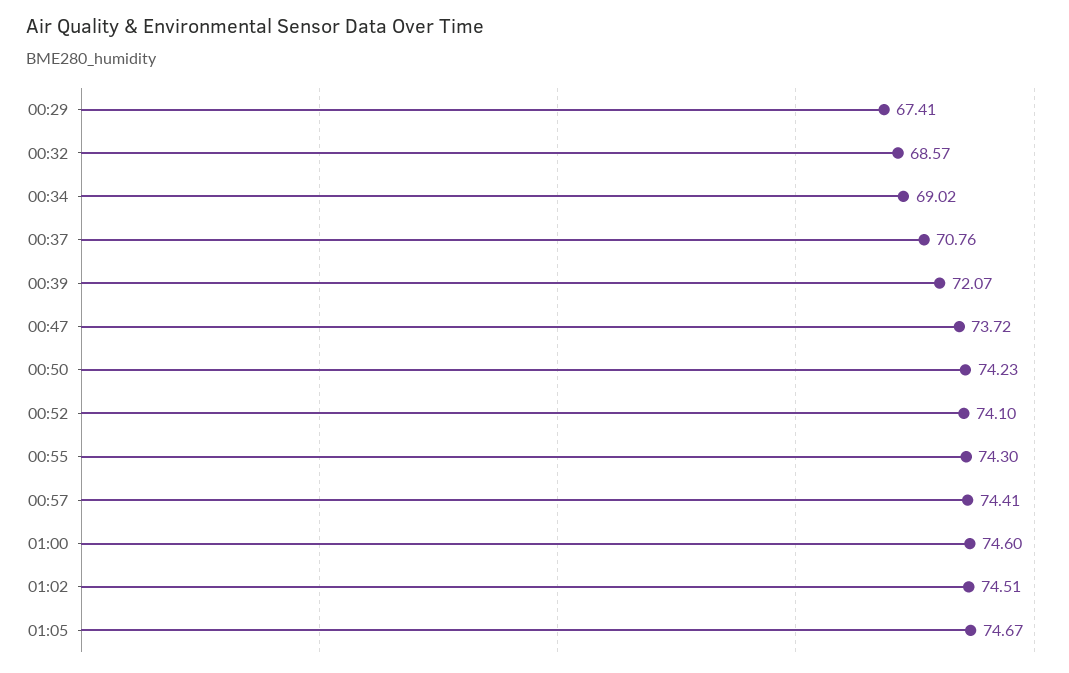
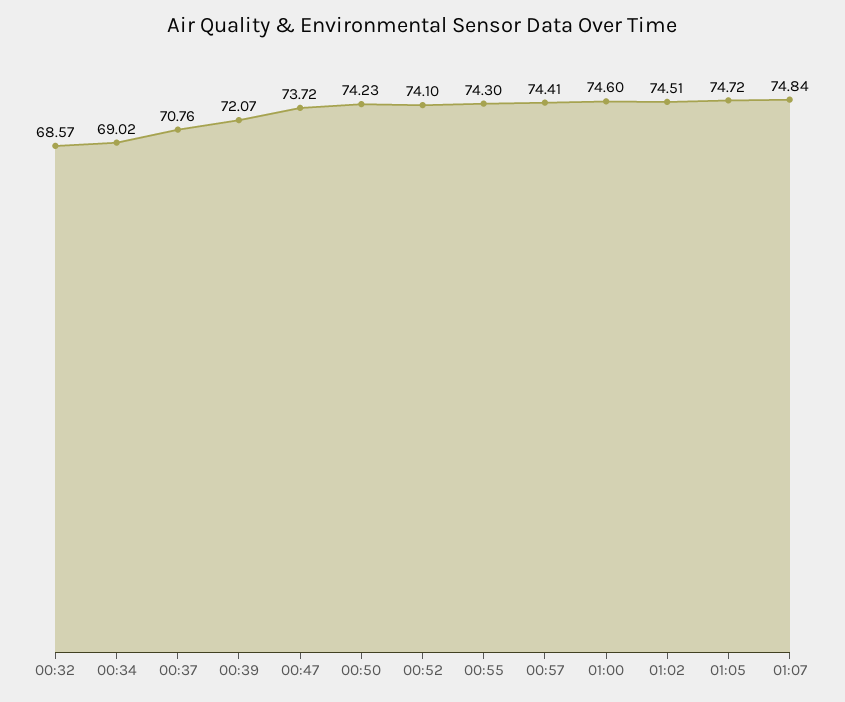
00:29: 67.41 -> none
01:05: 74.67 -> 74.72
01:07: none -> 74.84

